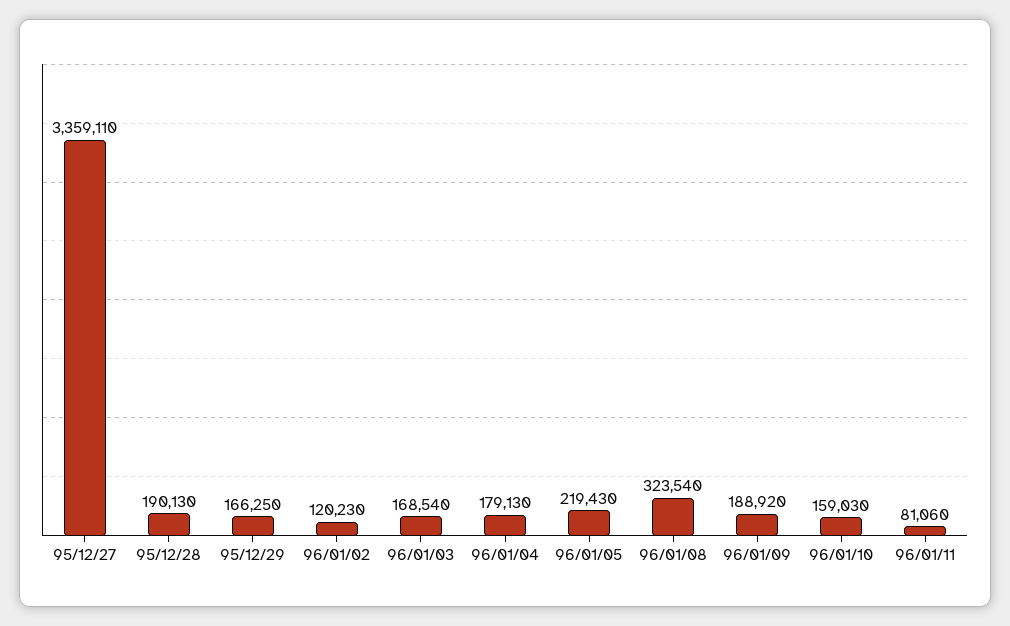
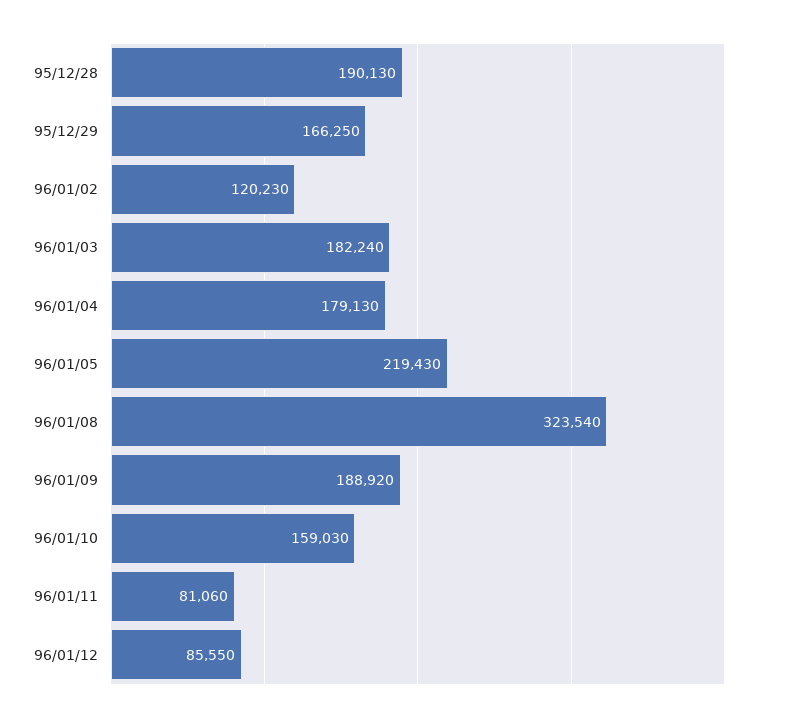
95/12/27: 3359110 -> none
96/01/03: 168540 -> 182240
96/01/12: none -> 85550

